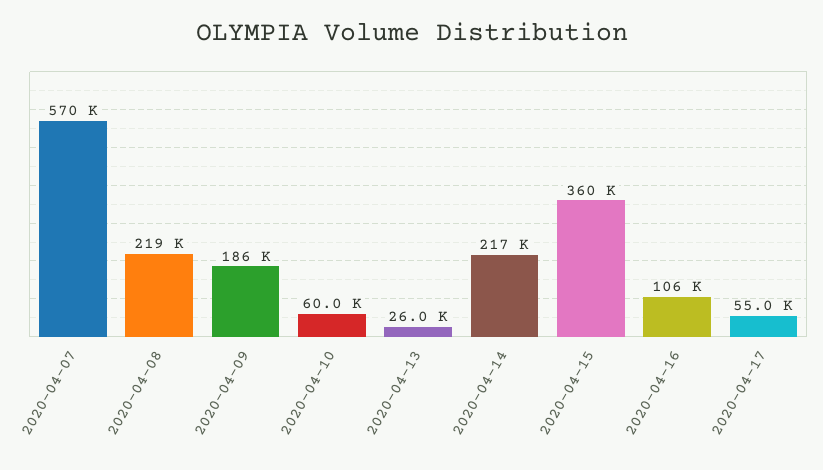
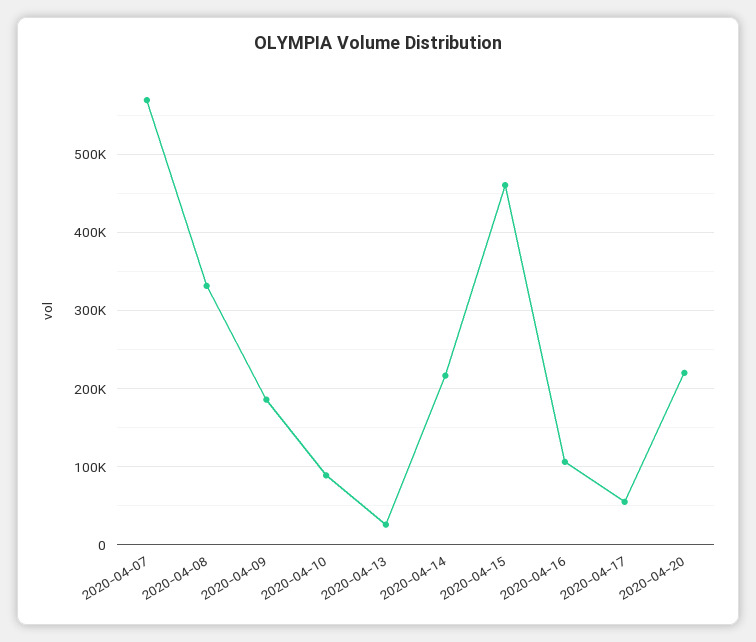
2020-04-08: 219000 -> 330000
2020-04-10: 60000 -> 90000
2020-04-15: 360000 -> 460000
2020-04-20: none -> 220000

